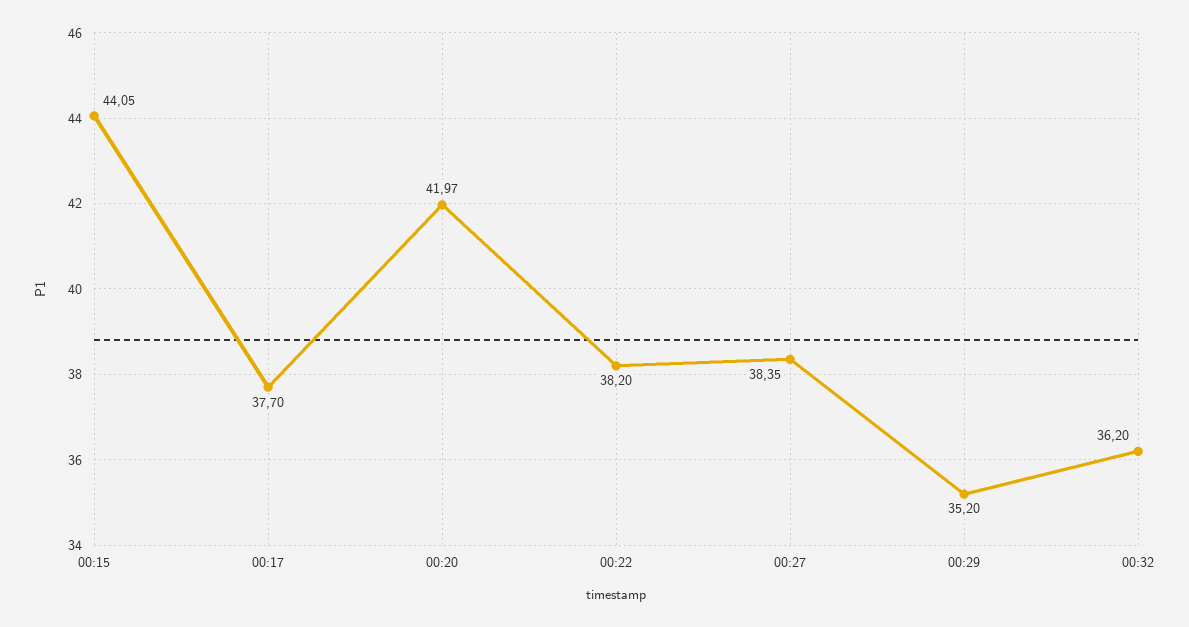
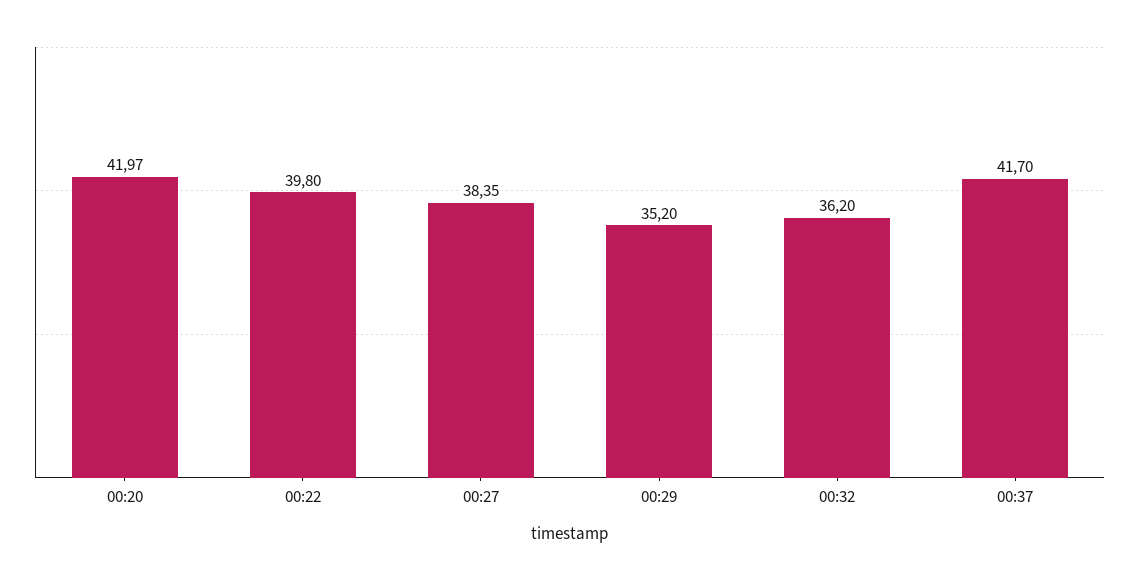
00:15: 44.05 -> none
00:17: 37.7 -> none
00:22: 38.2 -> 39.8
00:37: none -> 41.7

